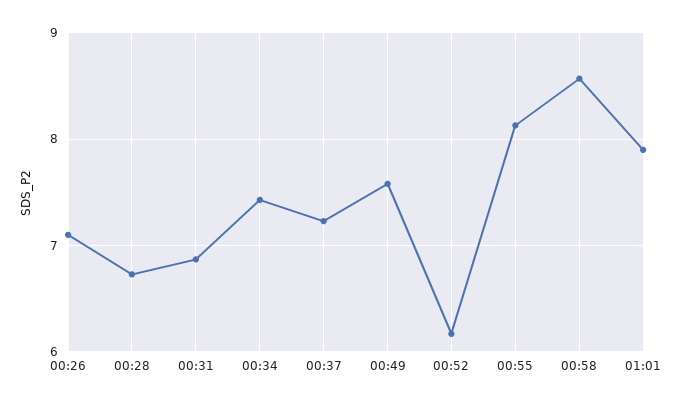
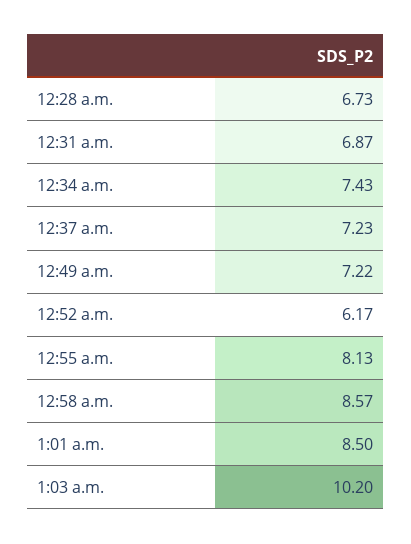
00:26: 7.1 -> none
00:49: 7.6 -> 7.22
01:01: 7.9 -> 8.5
1:03 a.m.: none -> 10.2

